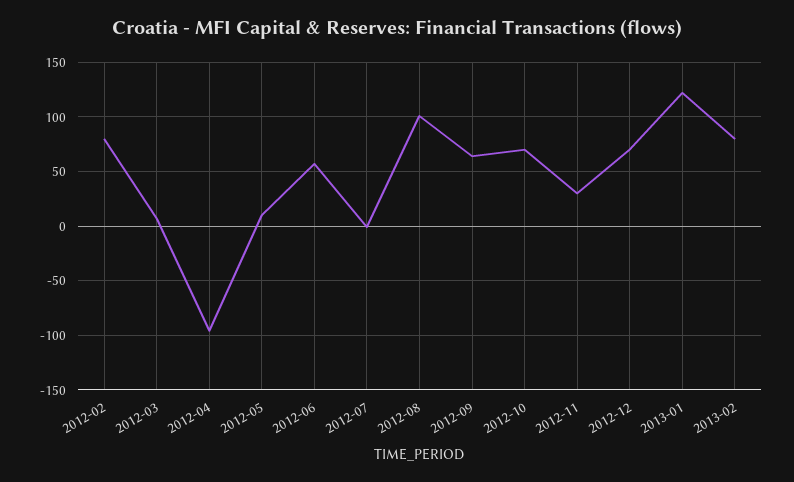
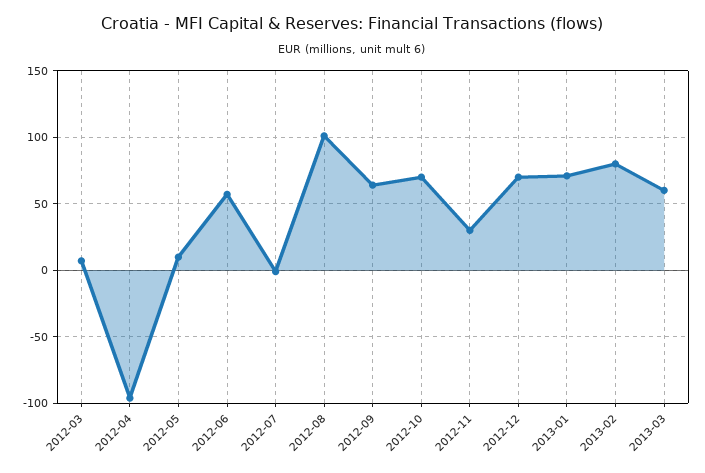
2012-02: 80 -> none
2013-01: 120 -> 70
2013-03: none -> 60

